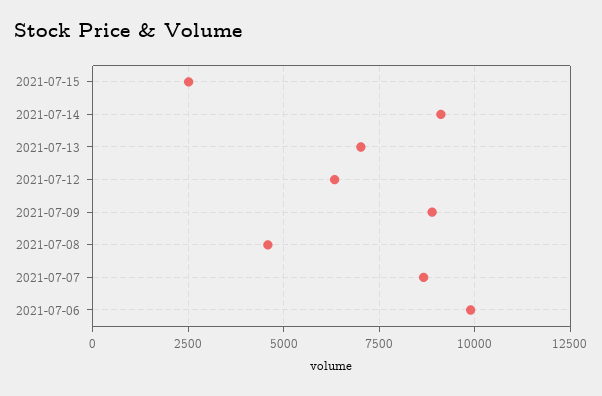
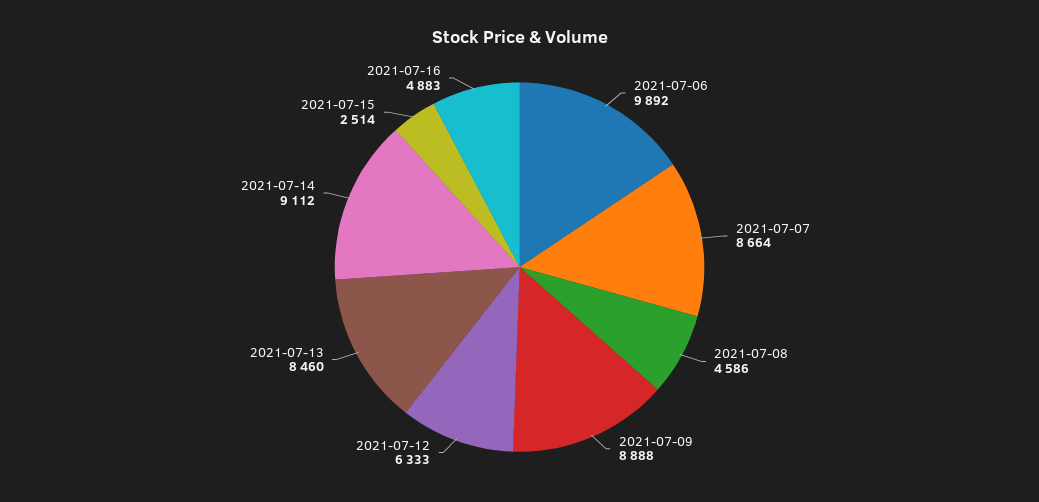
2021-07-13: 7000 -> 8460
2021-07-16: none -> 4883

